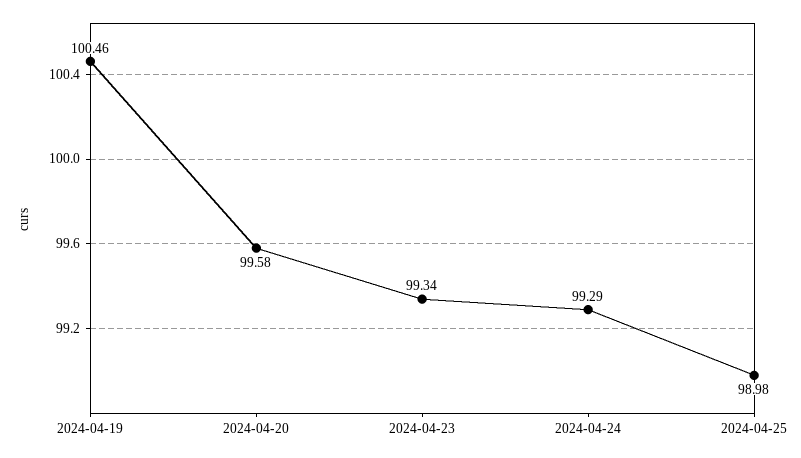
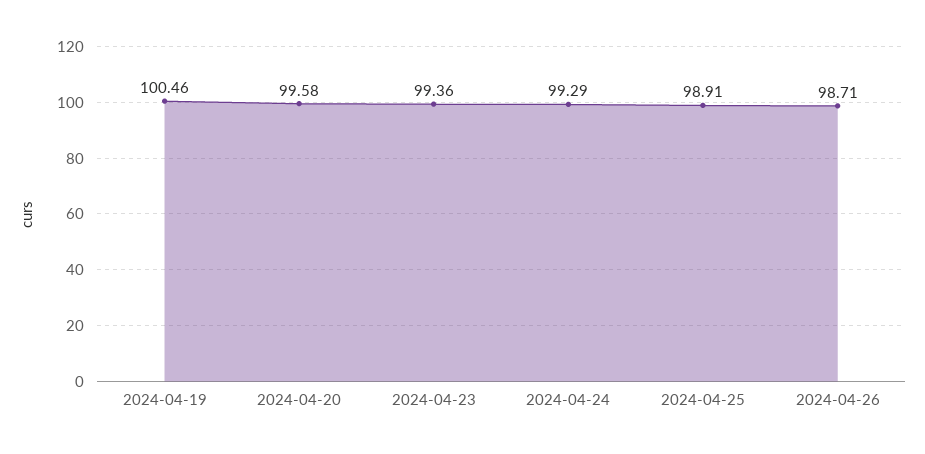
2024-04-23: 99.34 -> 99.36
2024-04-25: 98.98 -> 98.91
2024-04-26: none -> 98.71

